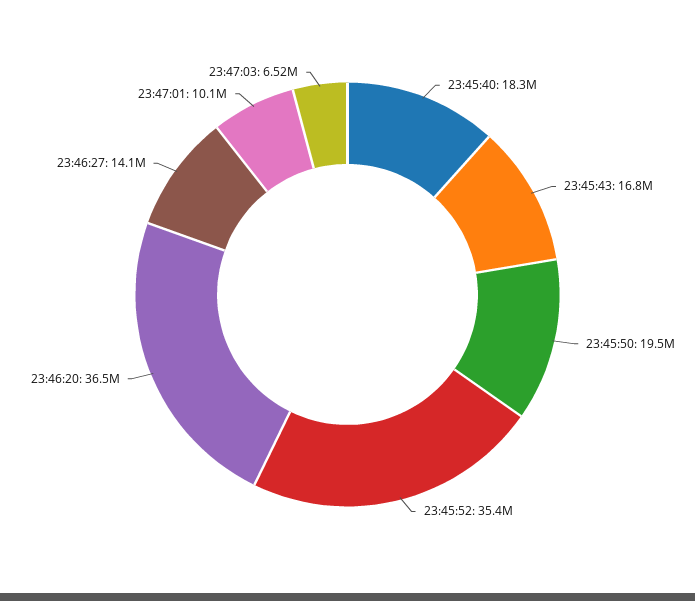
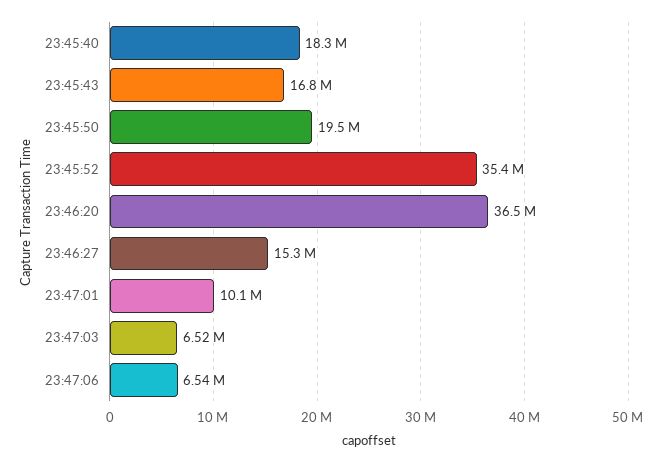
23:46:27: 14100000 -> 15300000
23:47:06: none -> 6540000

